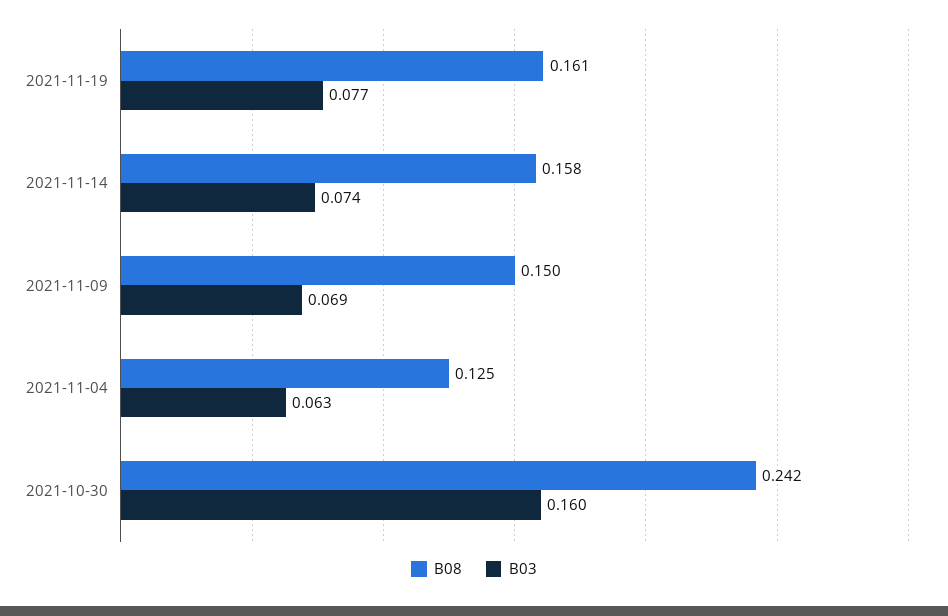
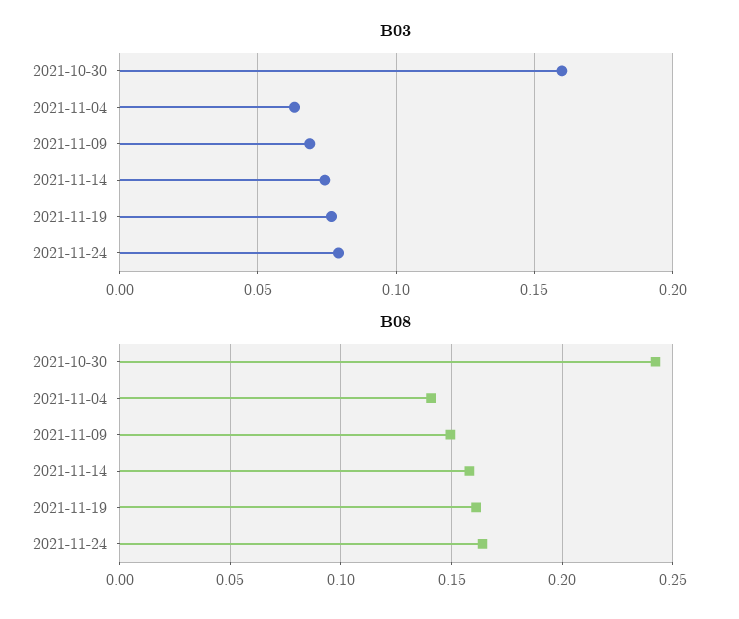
B08, 2021-11-04: 0.125 -> 0.14
B03, 2021-11-24: none -> 0.08
B08, 2021-11-24: none -> 0.165

